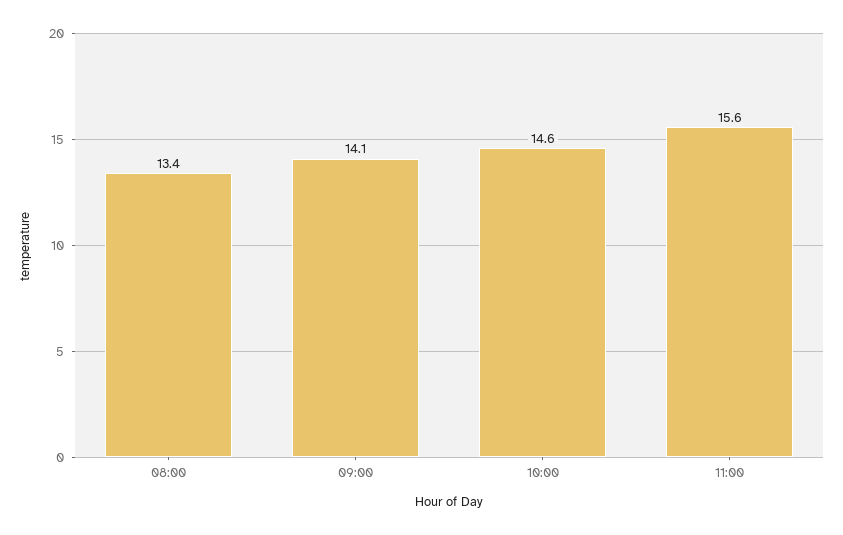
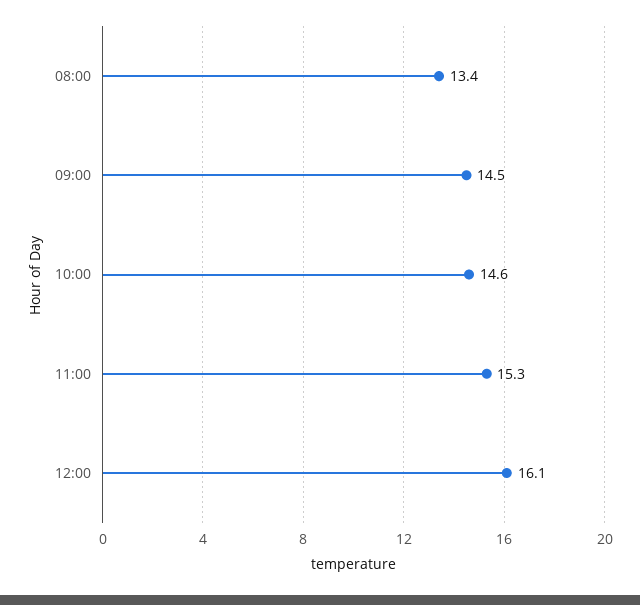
09:00: 14.1 -> 14.5
11:00: 15.6 -> 15.3
12:00: none -> 16.1

